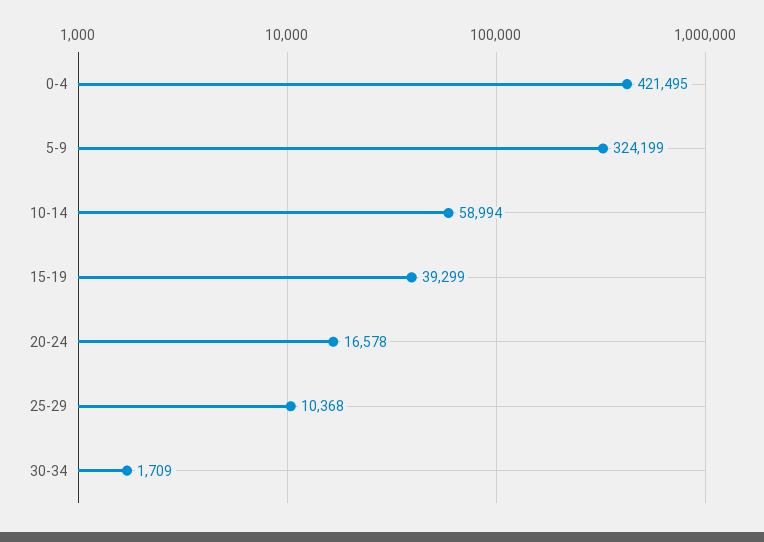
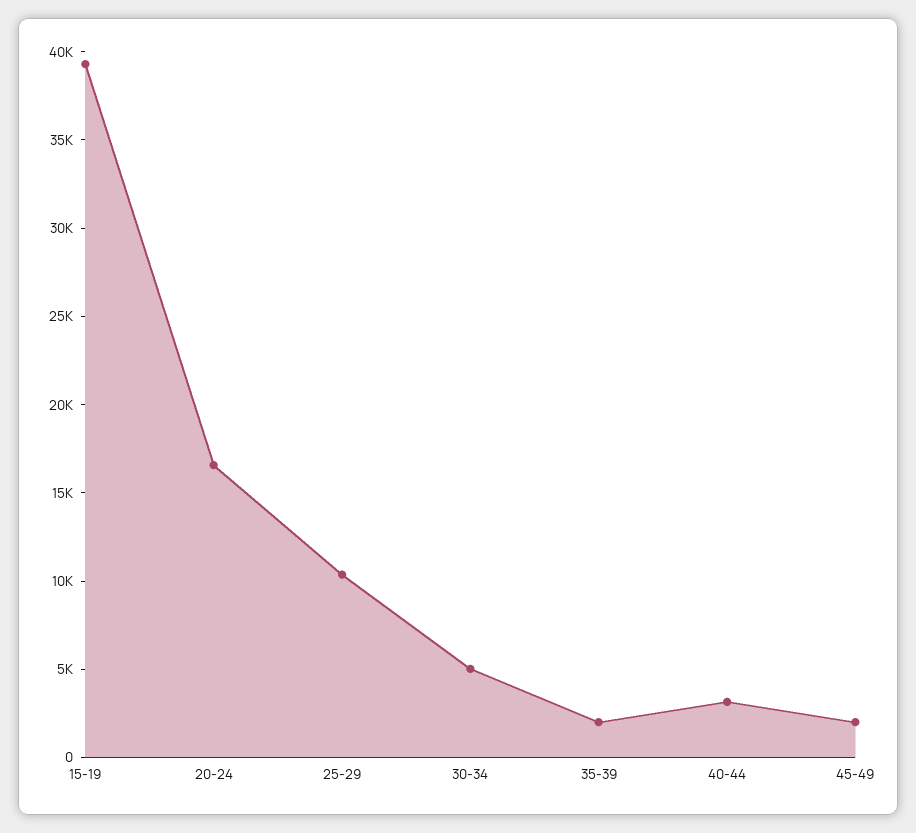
0-4: 421495 -> none
5-9: 324199 -> none
10-14: 58994 -> none
30-34: 1709 -> 5000
35-39: none -> 2000
40-44: none -> 3000
45-49: none -> 2000

